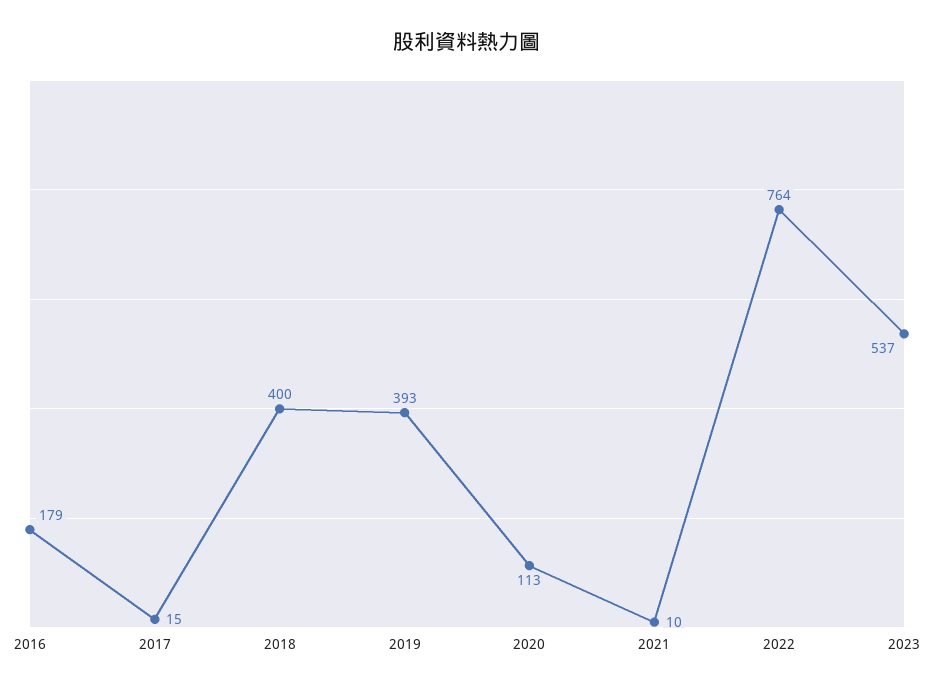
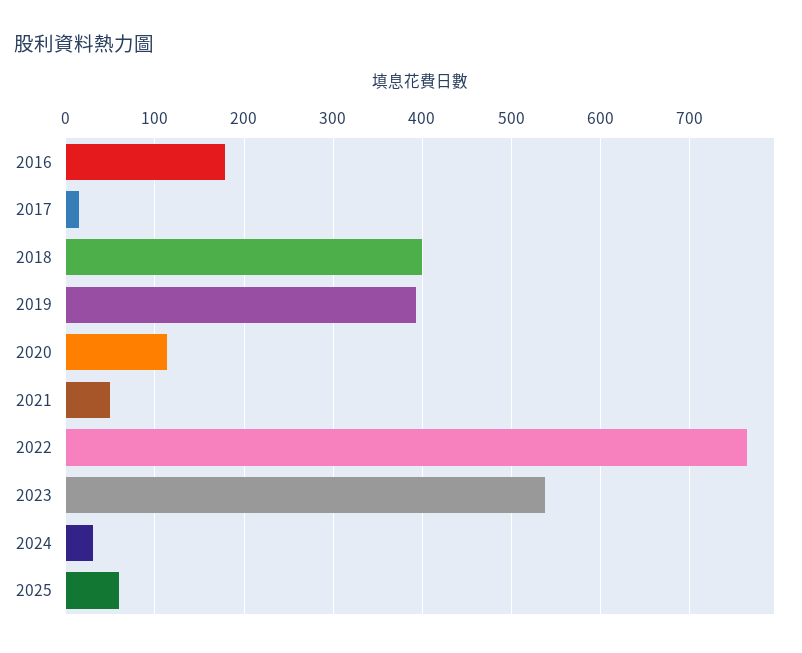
2021: 10 -> 50
2024: none -> 30
2025: none -> 60

